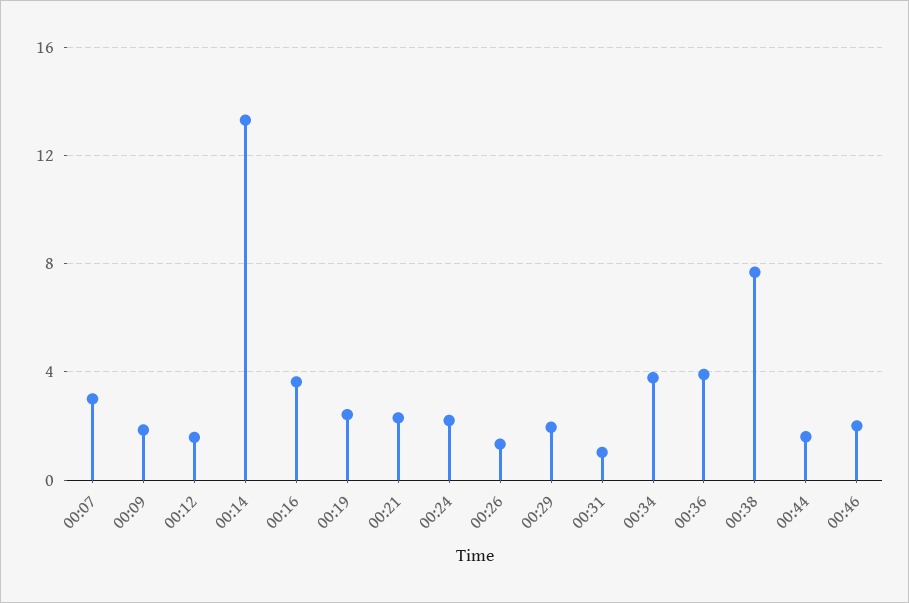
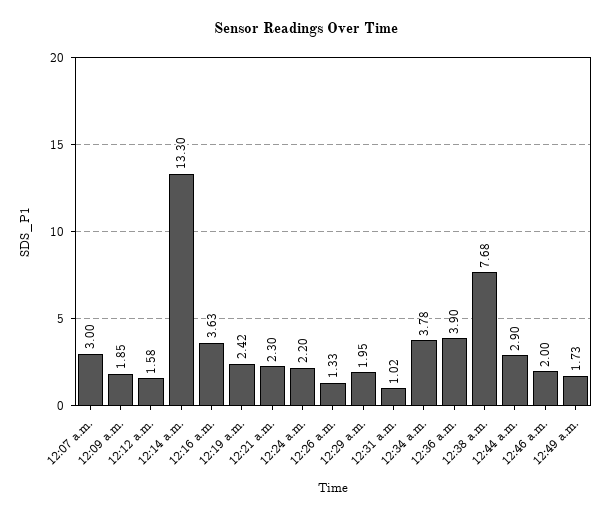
00:44: 1.5 -> 2.9
12:49 a.m.: none -> 1.73

